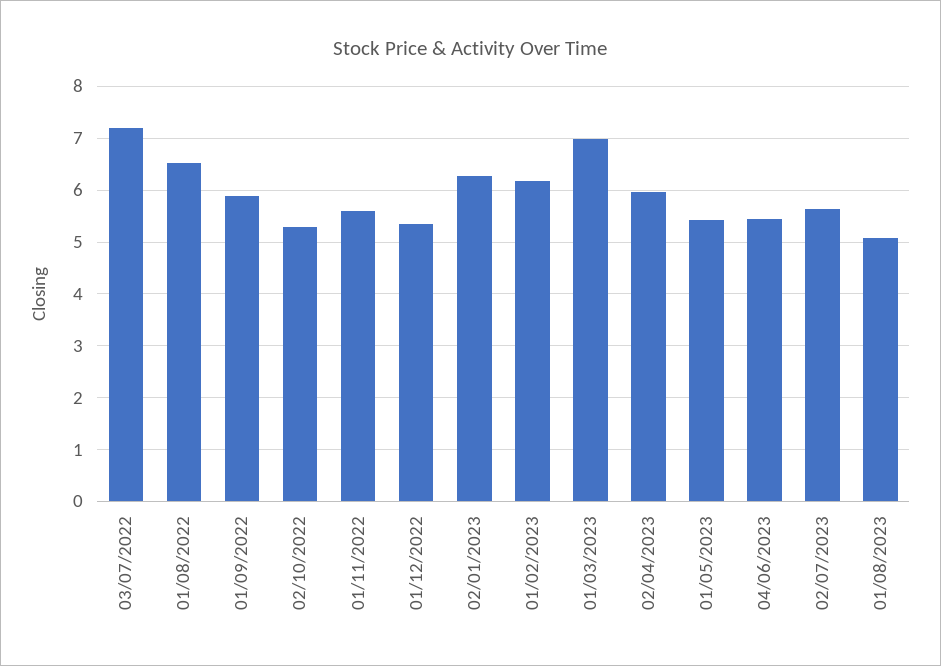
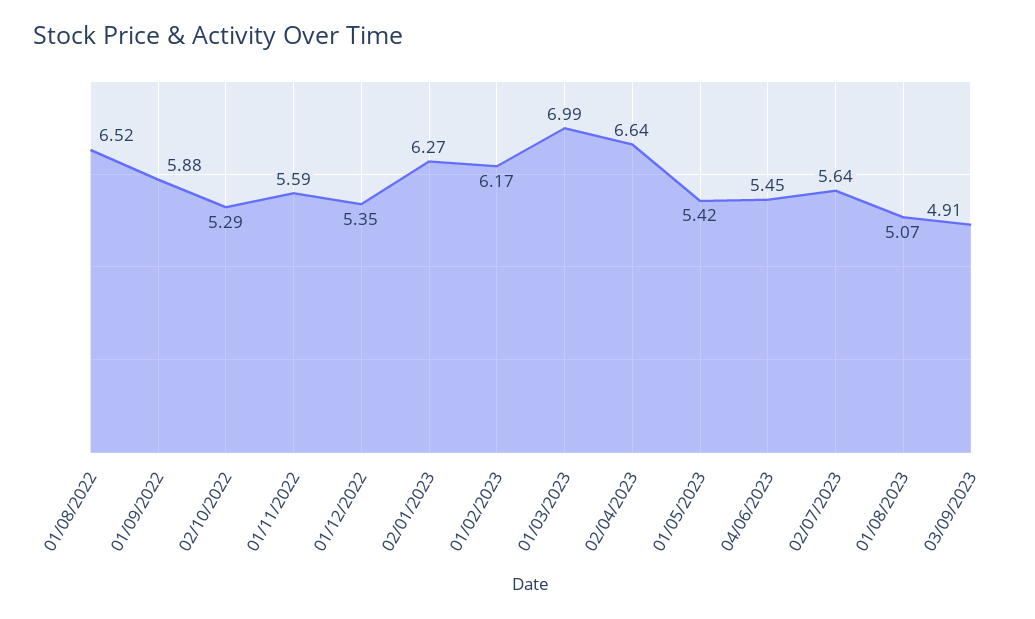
03/07/2022: 7.2 -> none
02/04/2023: 6 -> 6.64
03/09/2023: none -> 4.91

